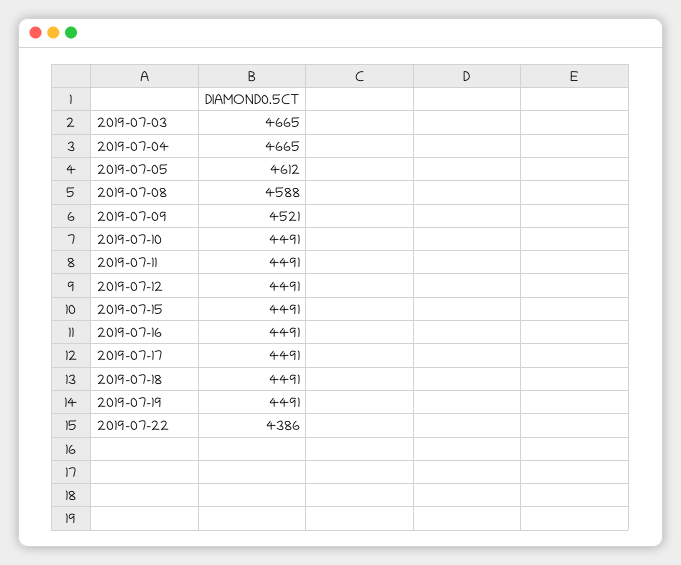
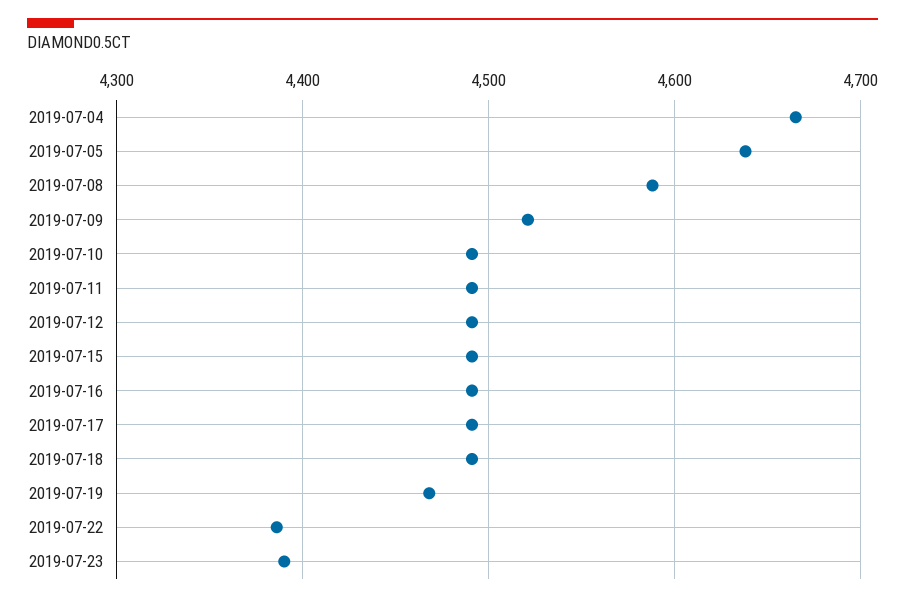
2019-07-03: 4665 -> none
2019-07-05: 4612 -> 4640
2019-07-19: 4491 -> 4470
2019-07-23: none -> 4390

